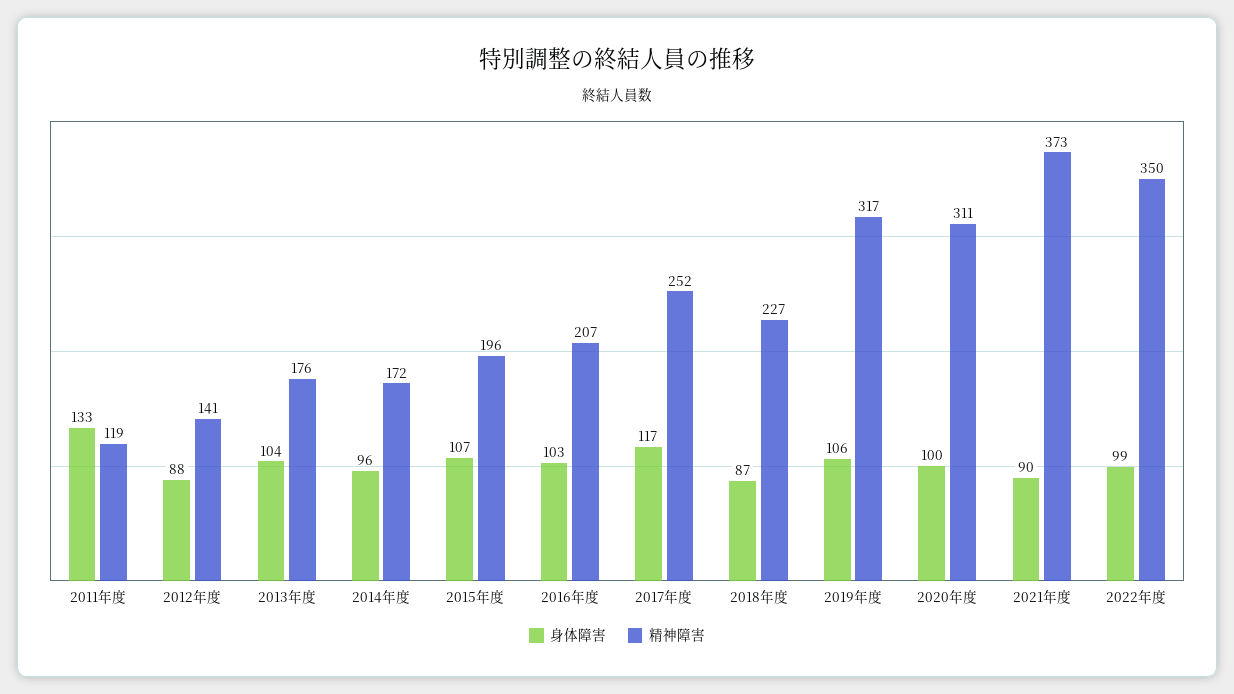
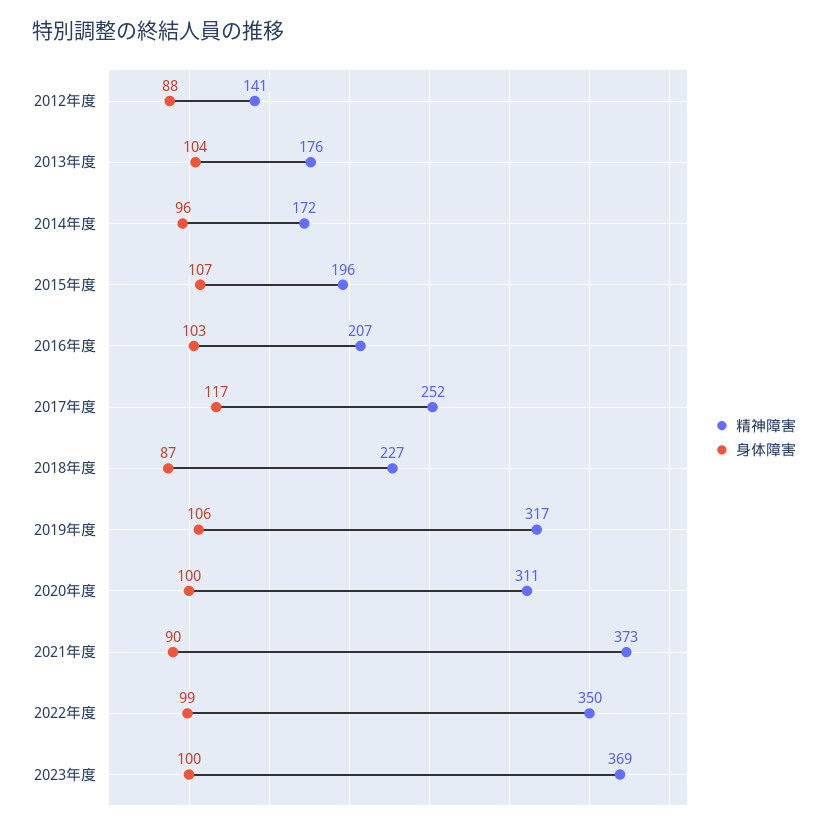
身体障害, 2011年度: 133 -> none
精神障害, 2011年度: 119 -> none
精神障害, 2023年度: none -> 369
身体障害, 2023年度: none -> 100

